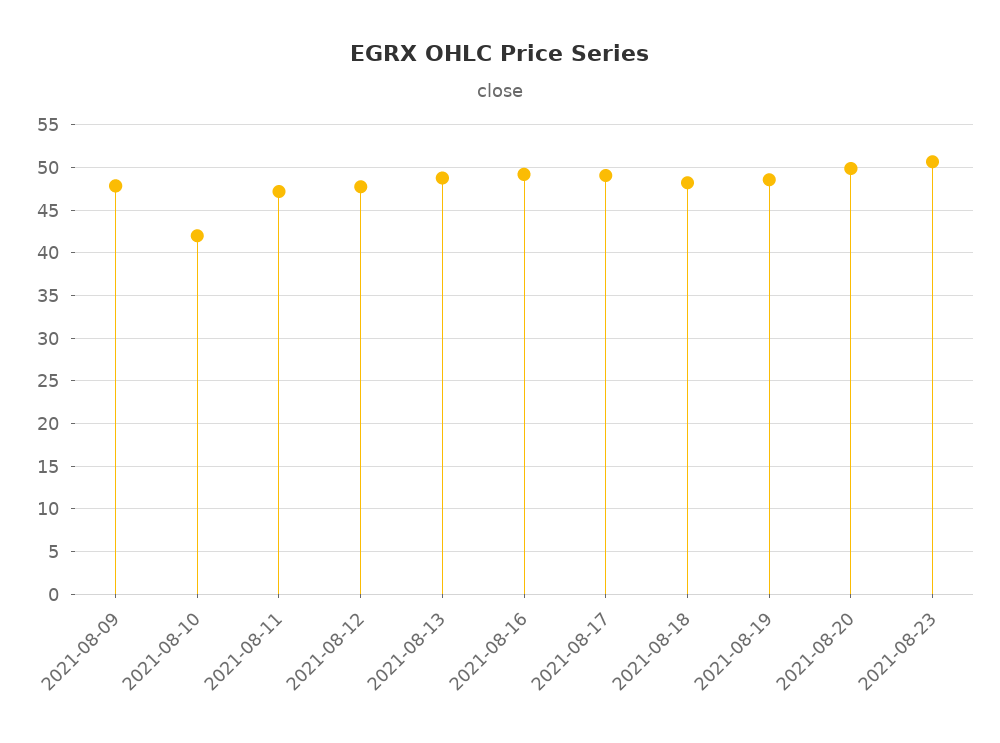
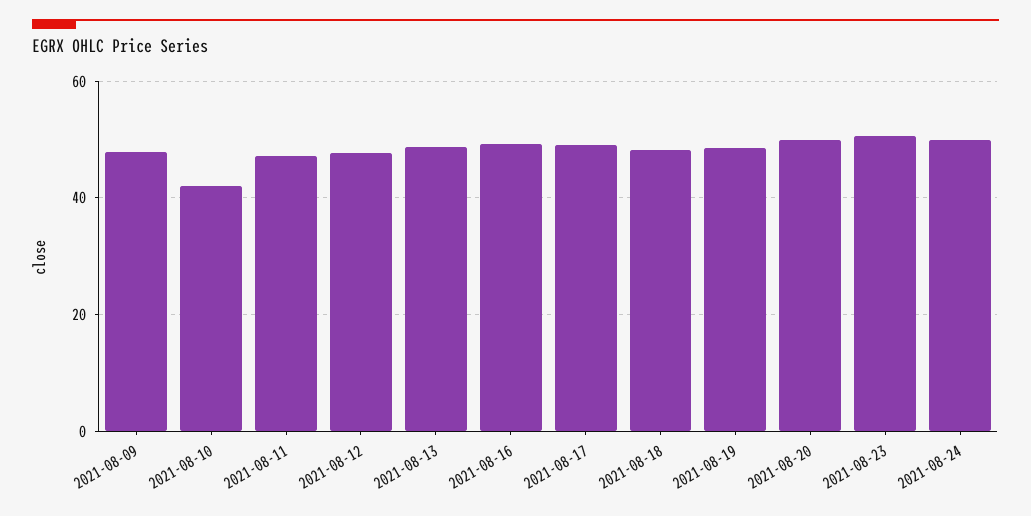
2021-08-24: none -> 50

